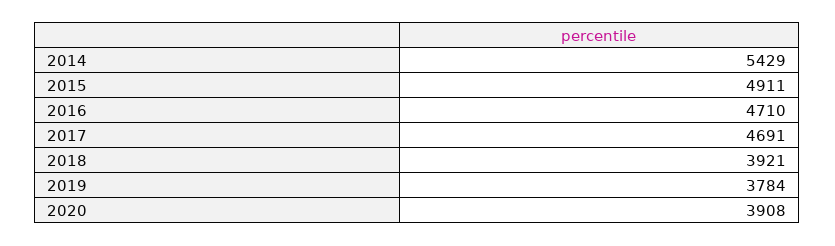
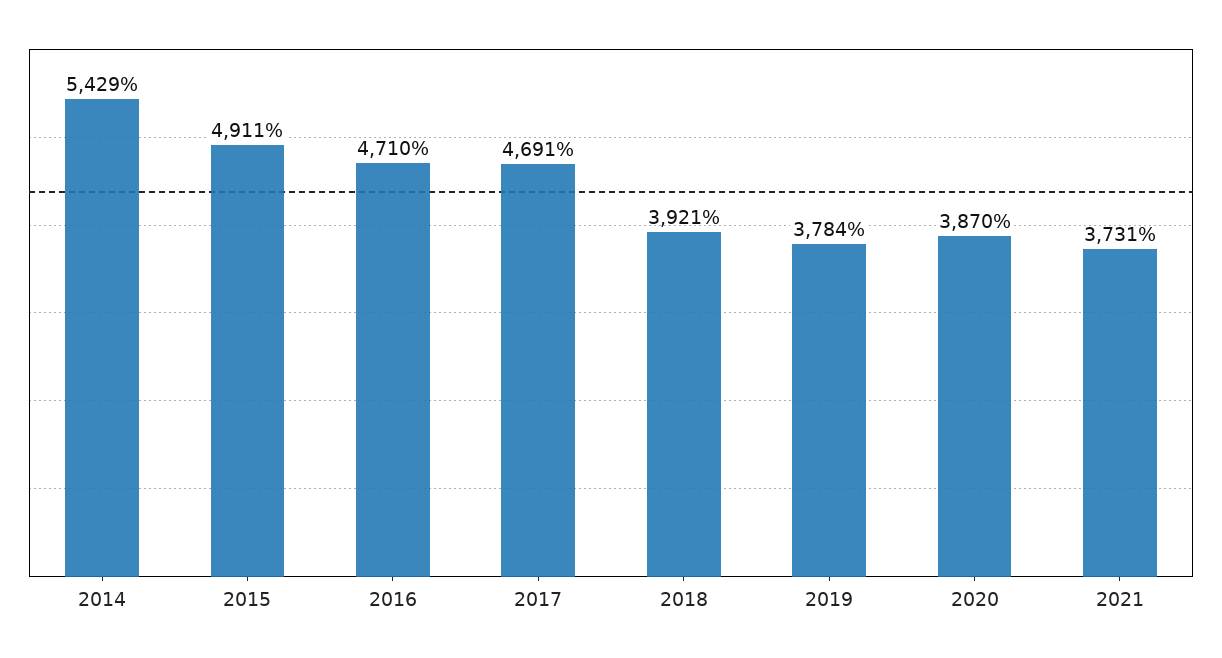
2020: 3908 -> 3870
2021: none -> 3731

